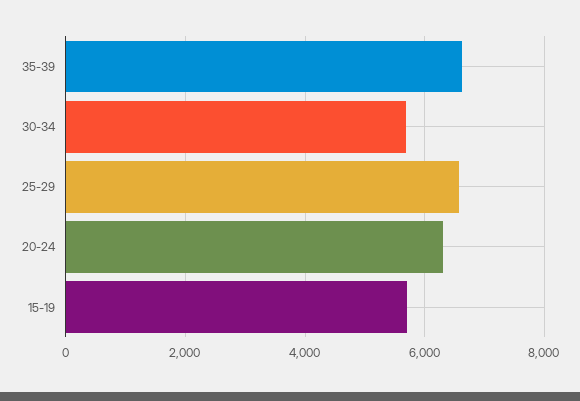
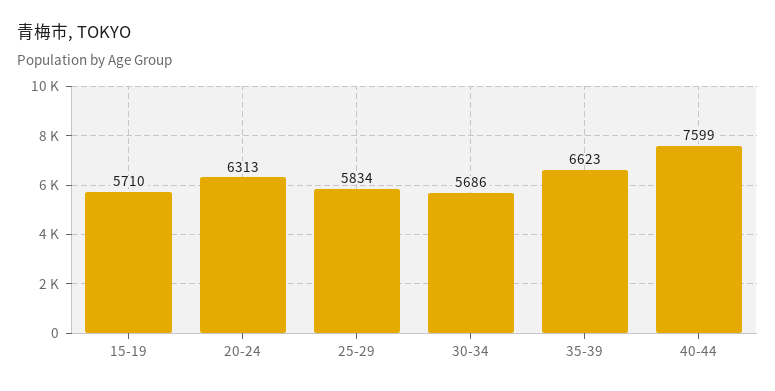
25-29: 6600 -> 5834
40-44: none -> 7599

